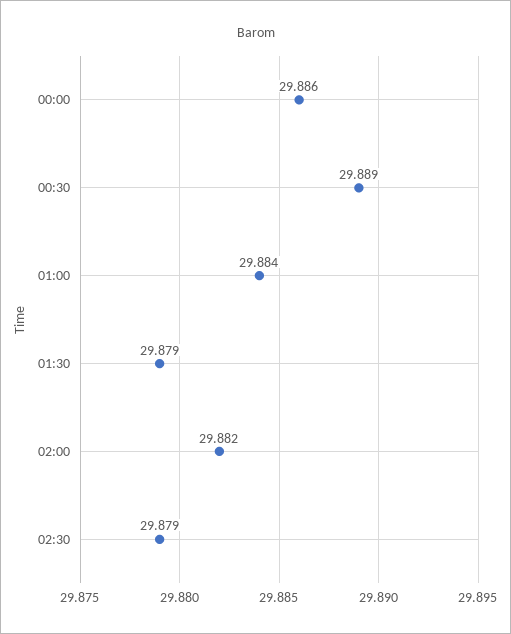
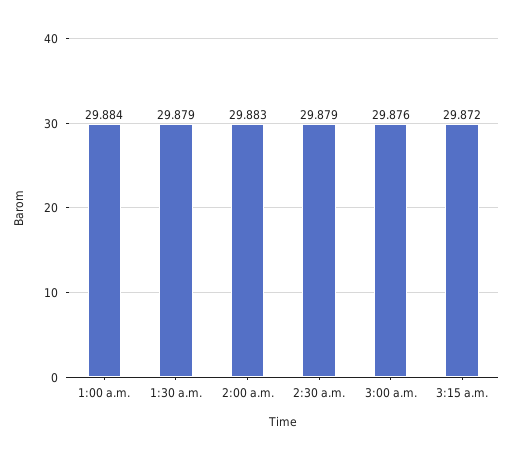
00:00: 29.886 -> none
00:30: 29.889 -> none
02:00: 29.882 -> 29.883
3:00 a.m.: none -> 29.876
3:15 a.m.: none -> 29.872

